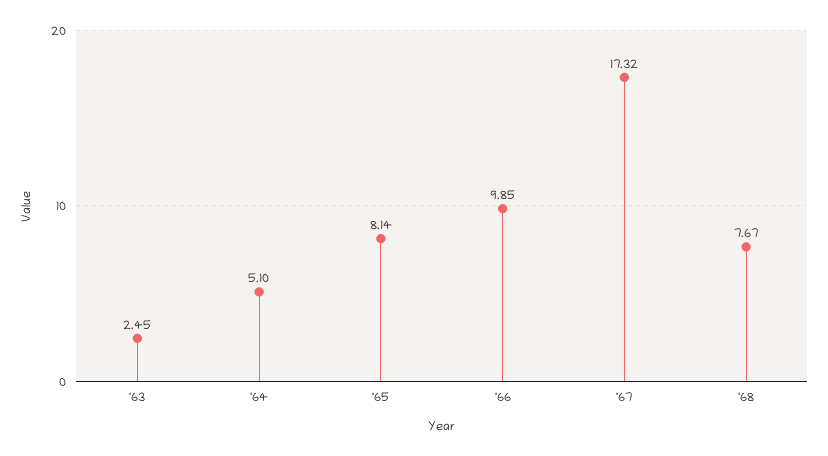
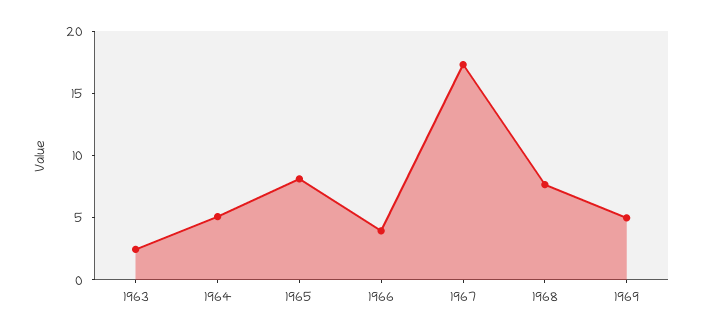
'66: 9.85 -> 4
1969: none -> 5

